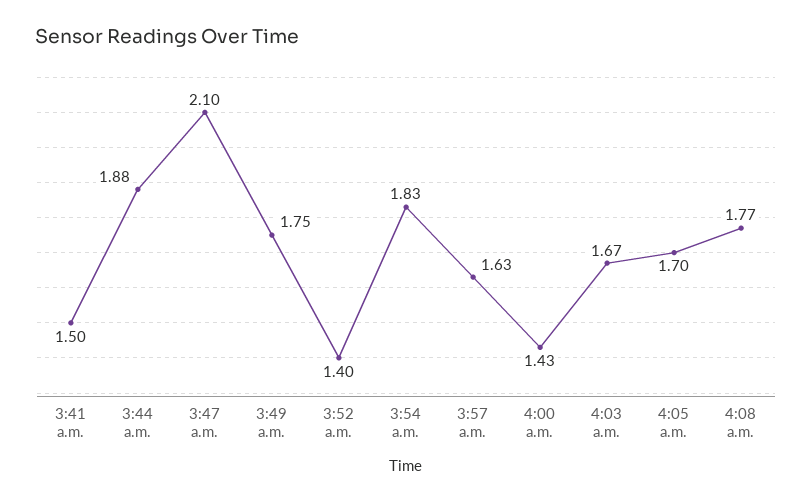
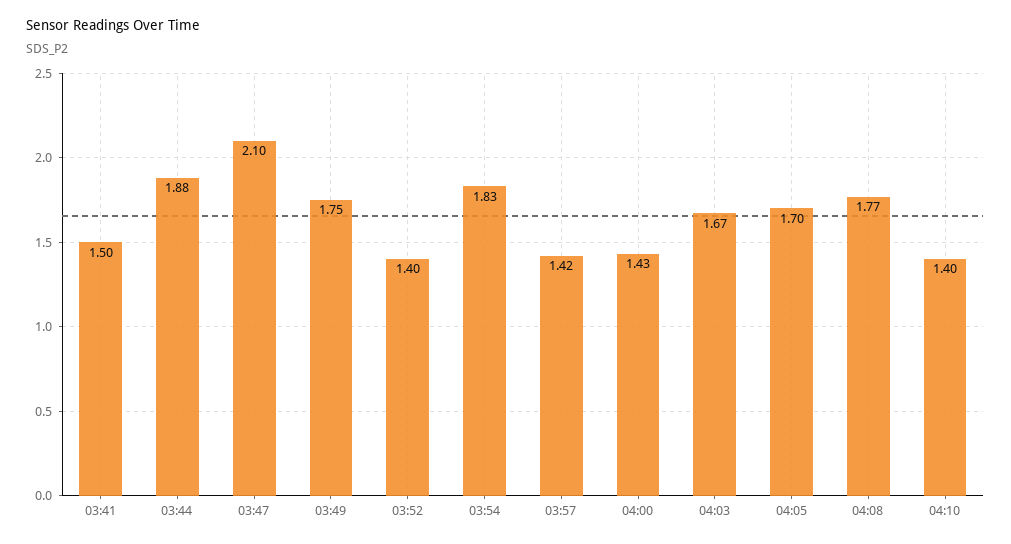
3:57 a.m.: 1.63 -> 1.42
04:10: none -> 1.4

